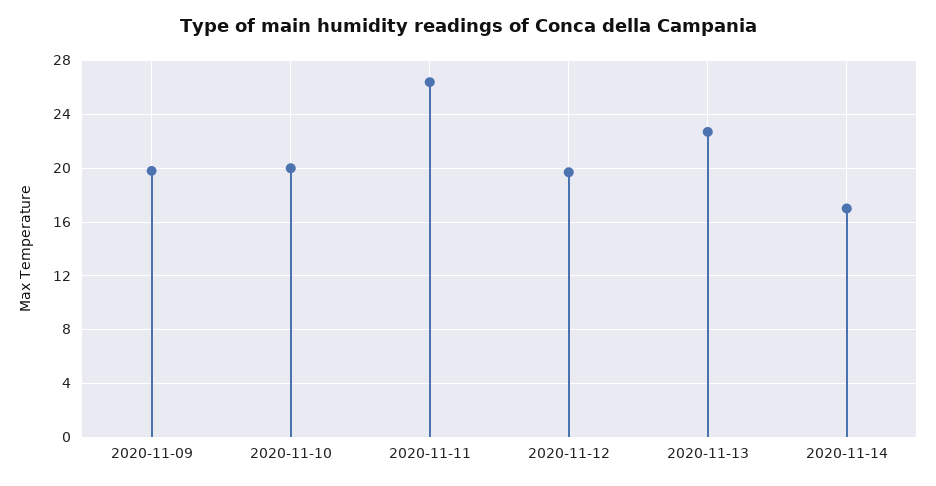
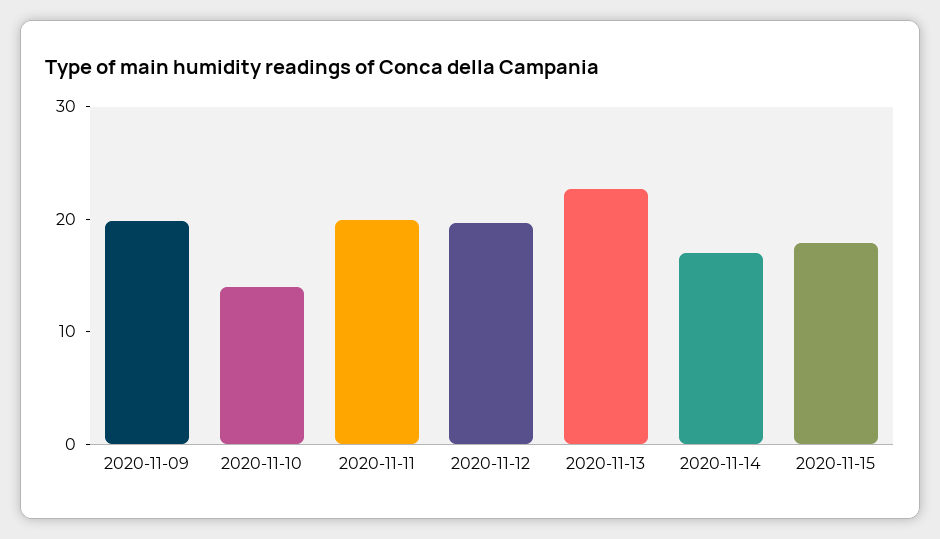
2020-11-10: 20 -> 14
2020-11-11: 26.5 -> 20
2020-11-15: none -> 18

